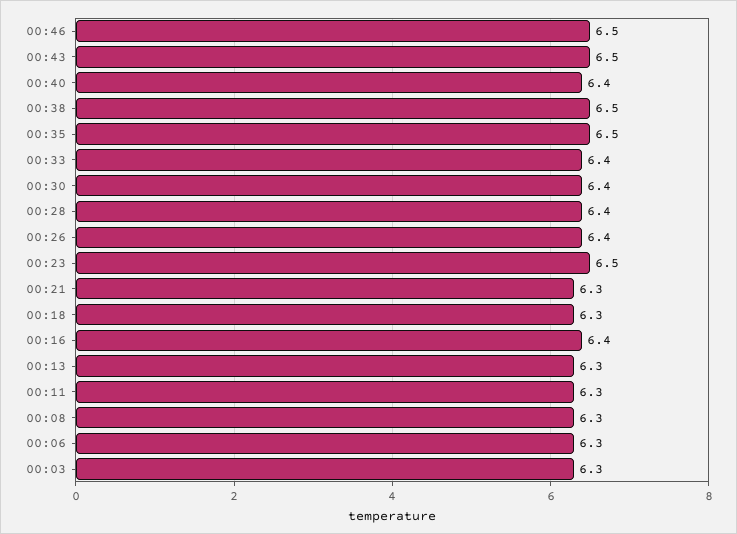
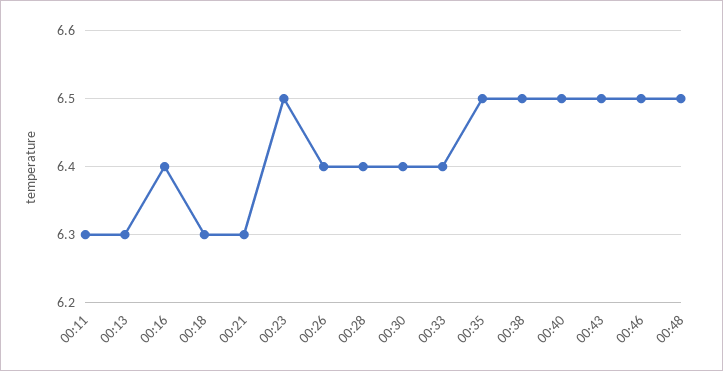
00:40: 6.4 -> 6.5
00:08: 6.3 -> none
00:06: 6.3 -> none
00:03: 6.3 -> none
00:48: none -> 6.5

